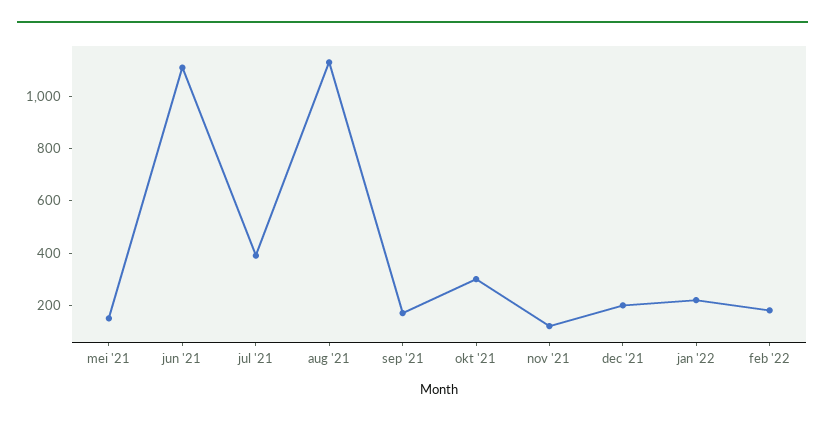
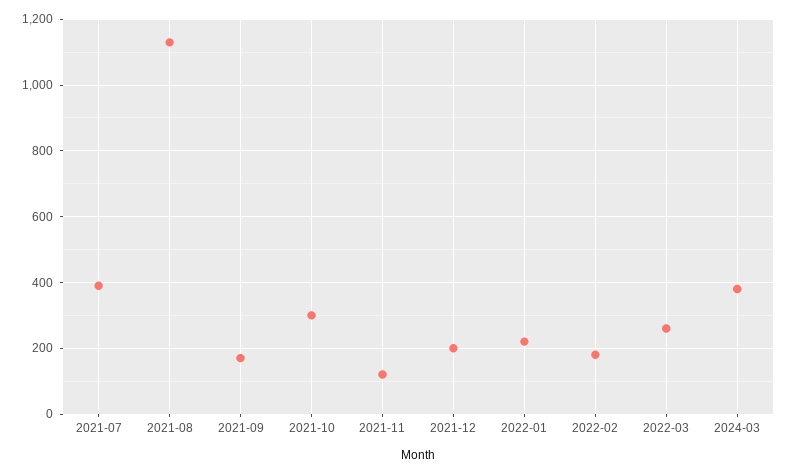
mei '21: 150 -> none
jun '21: 1100 -> none
2022-03: none -> 260
2024-03: none -> 380

